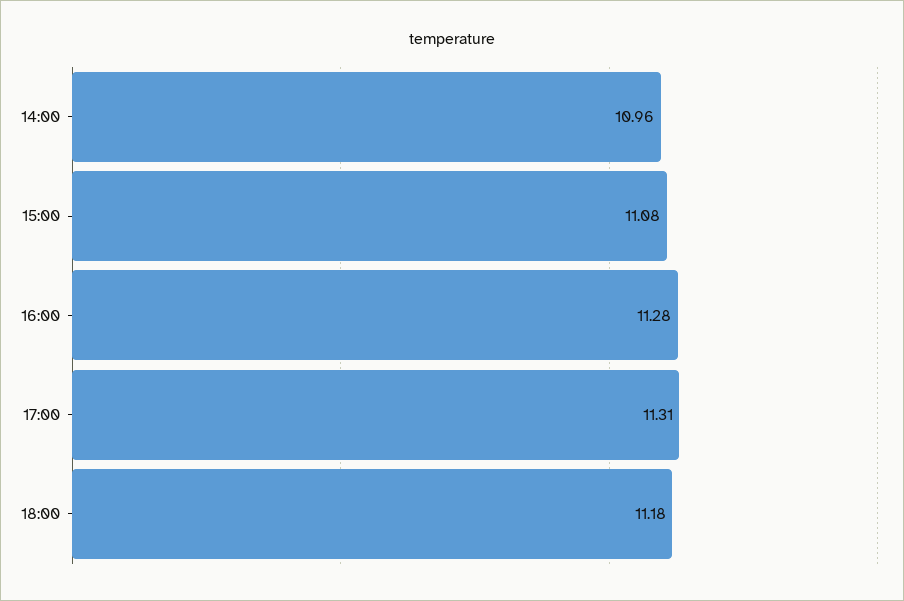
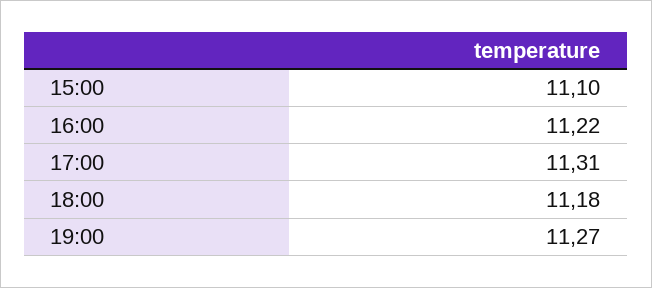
14:00: 10.96 -> none
15:00: 11.08 -> 11.1
16:00: 11.28 -> 11.22
19:00: none -> 11.27

